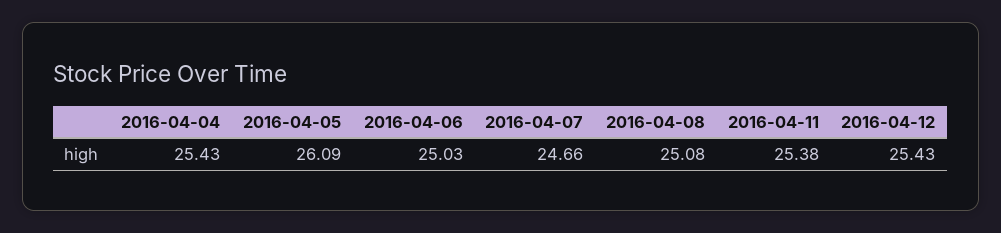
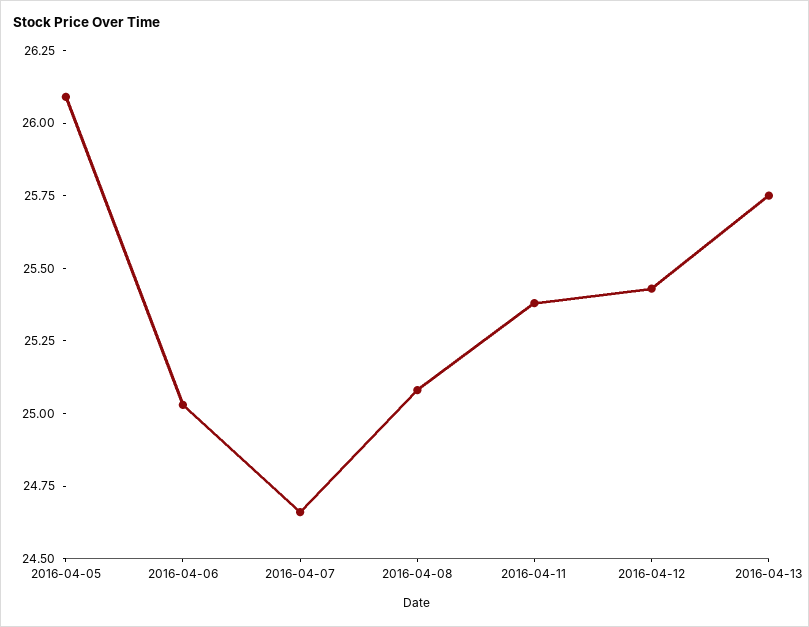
2016-04-04: 25.43 -> none
2016-04-13: none -> 25.75

